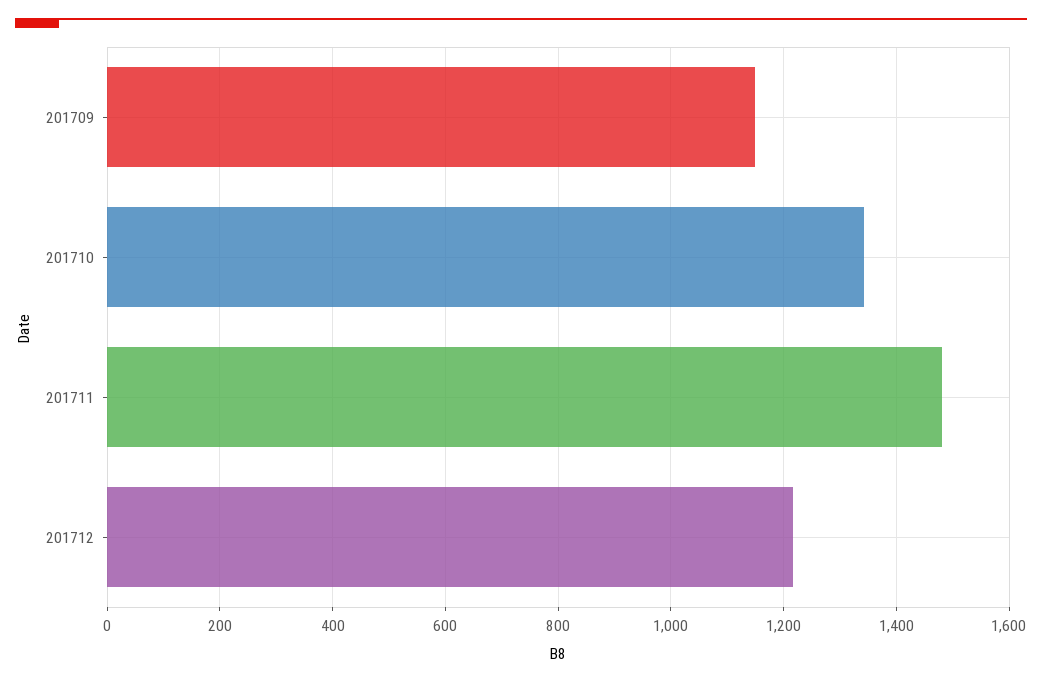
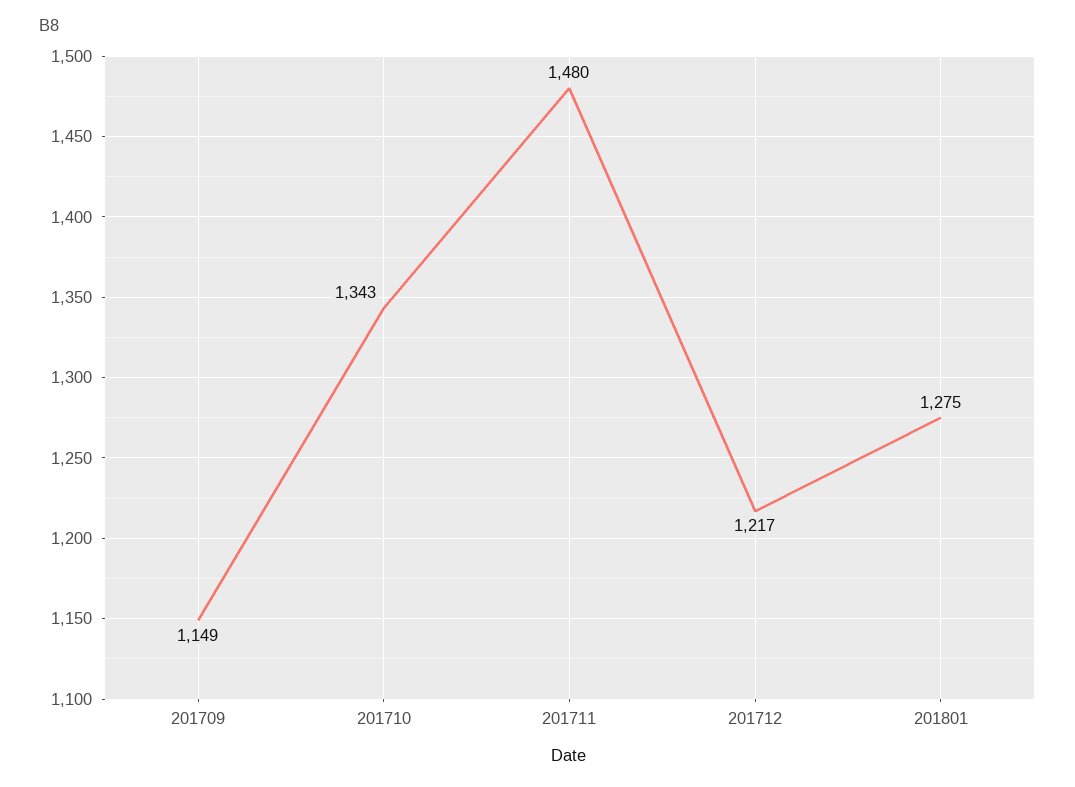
201801: none -> 1275

